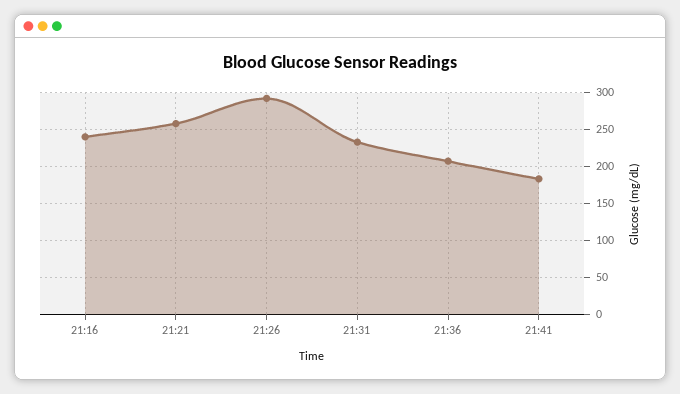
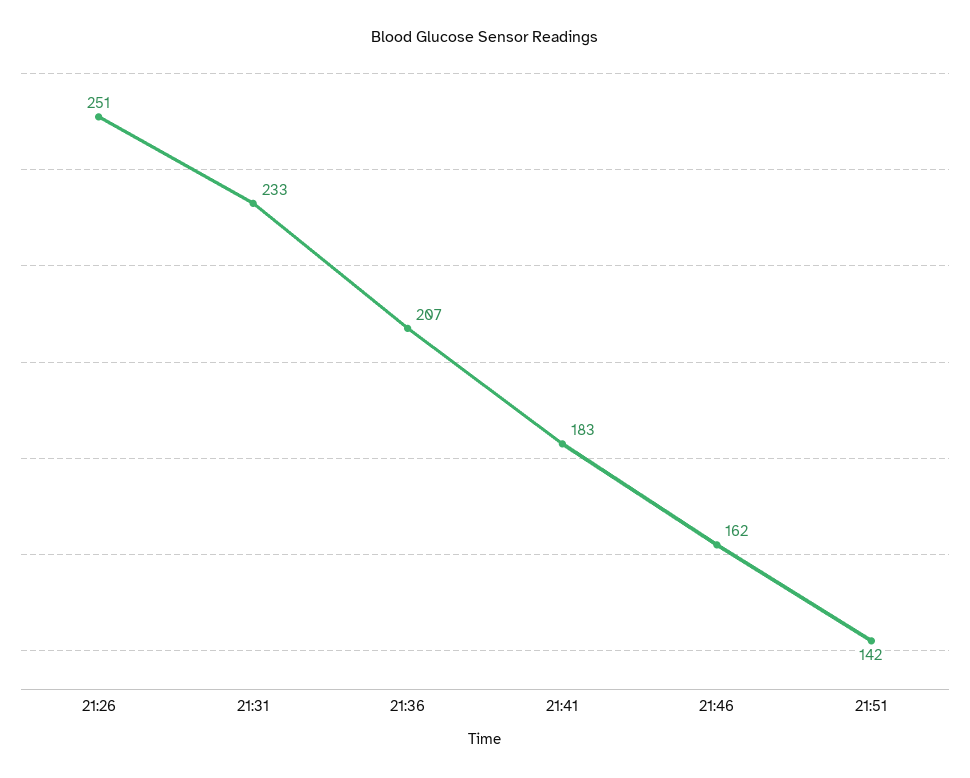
21:16: 240 -> none
21:21: 260 -> none
21:26: 290 -> 251
21:46: none -> 162
21:51: none -> 142

